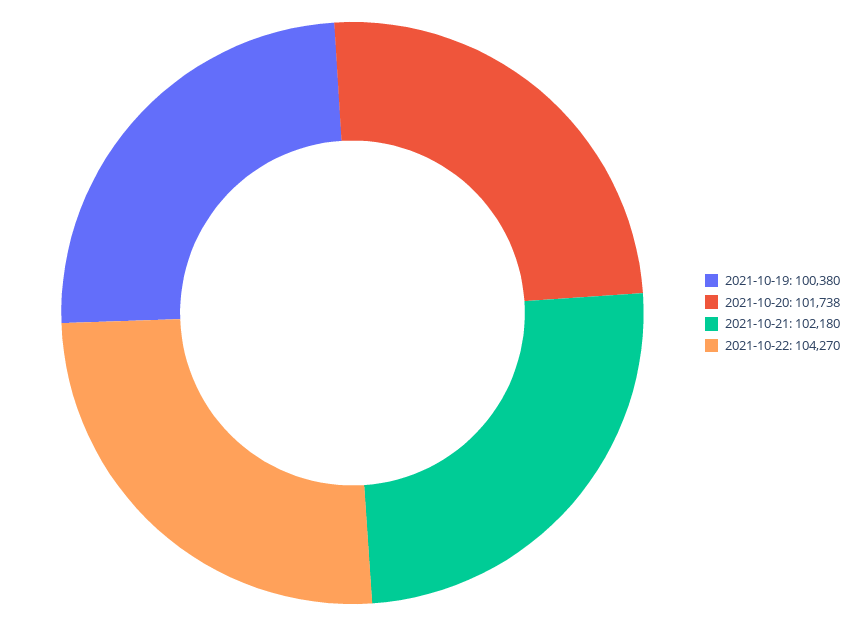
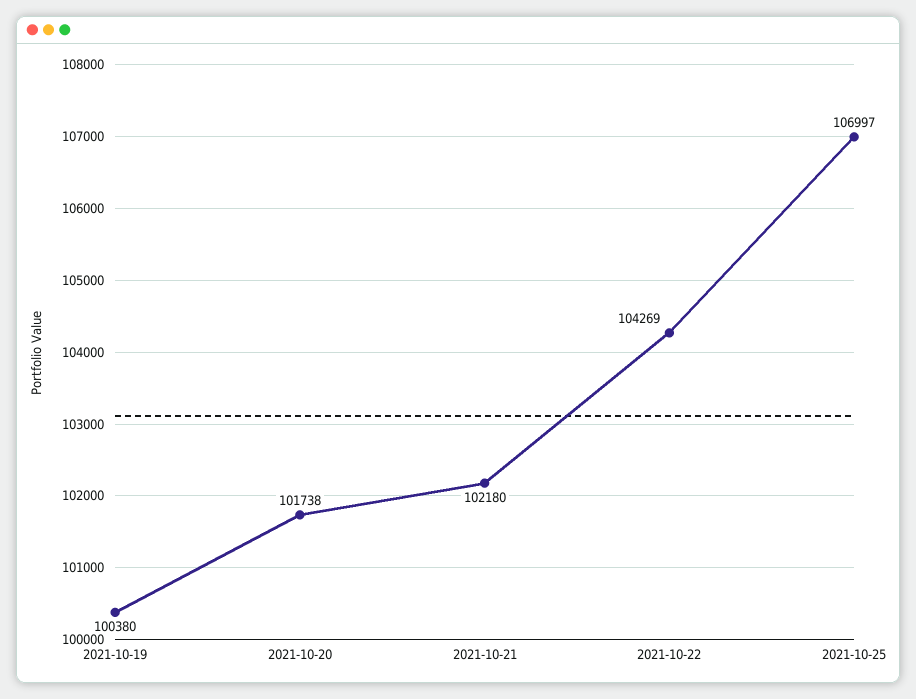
2021-10-22: 104270 -> 104269
2021-10-25: none -> 106997

